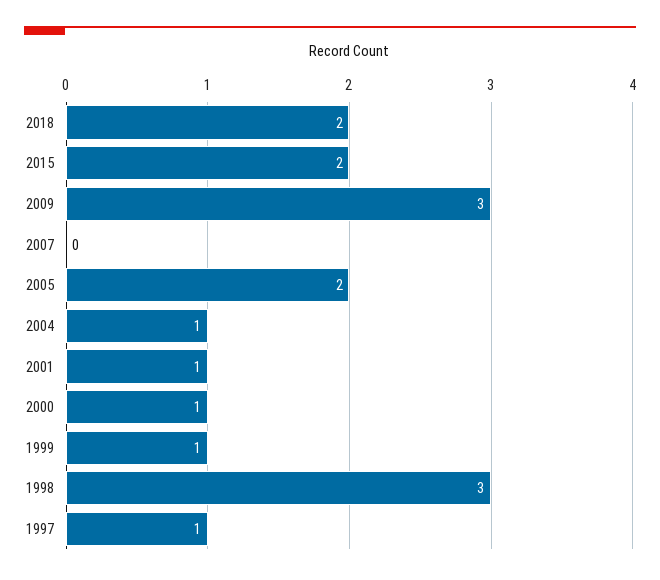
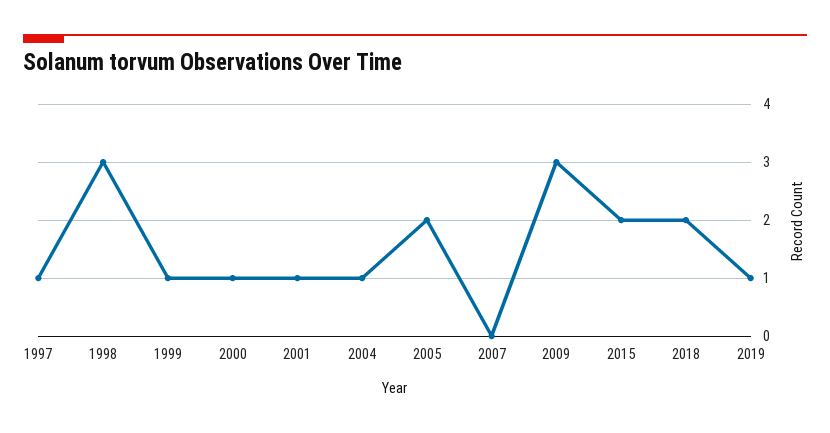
2019: none -> 1

